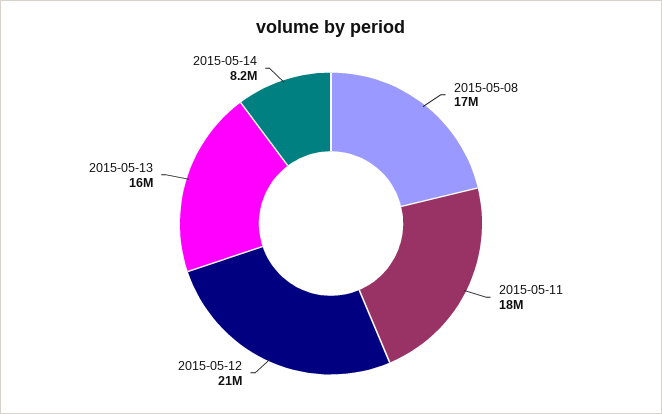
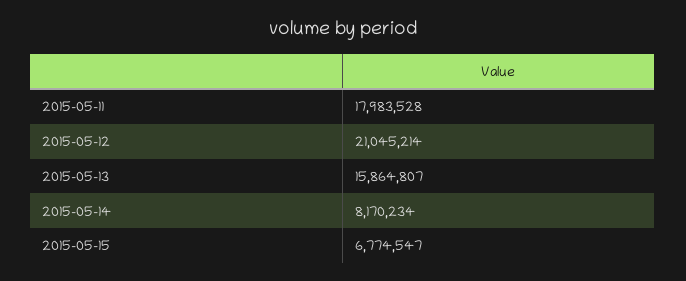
2015-05-08: 17000000 -> none
2015-05-15: none -> 6774547

